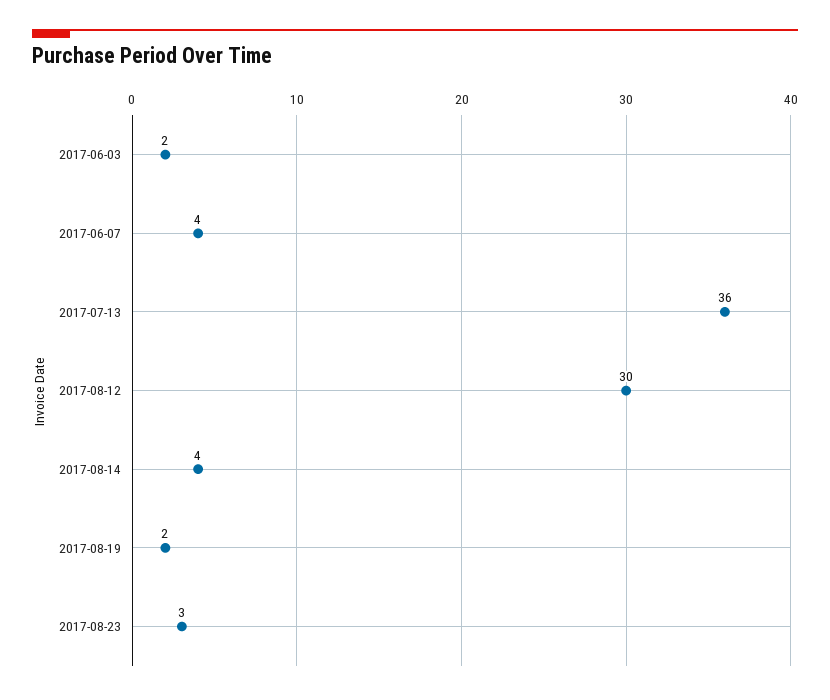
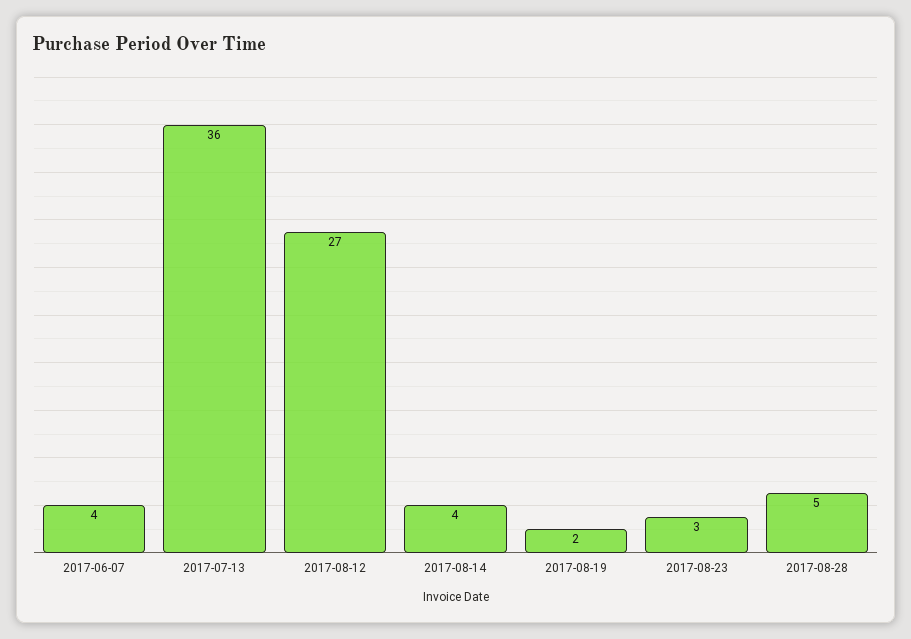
2017-06-03: 2 -> none
2017-08-12: 30 -> 27
2017-08-28: none -> 5

